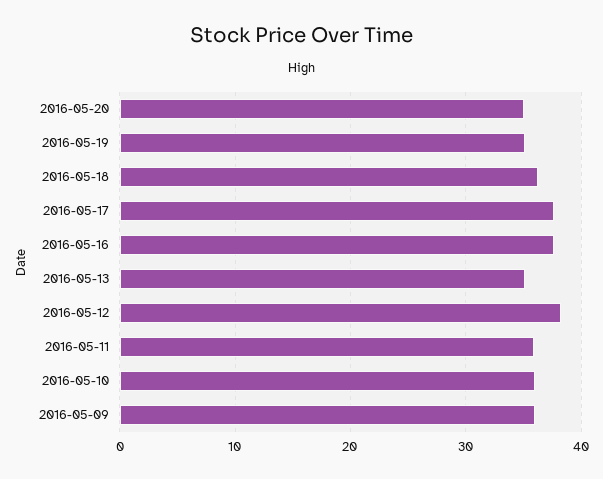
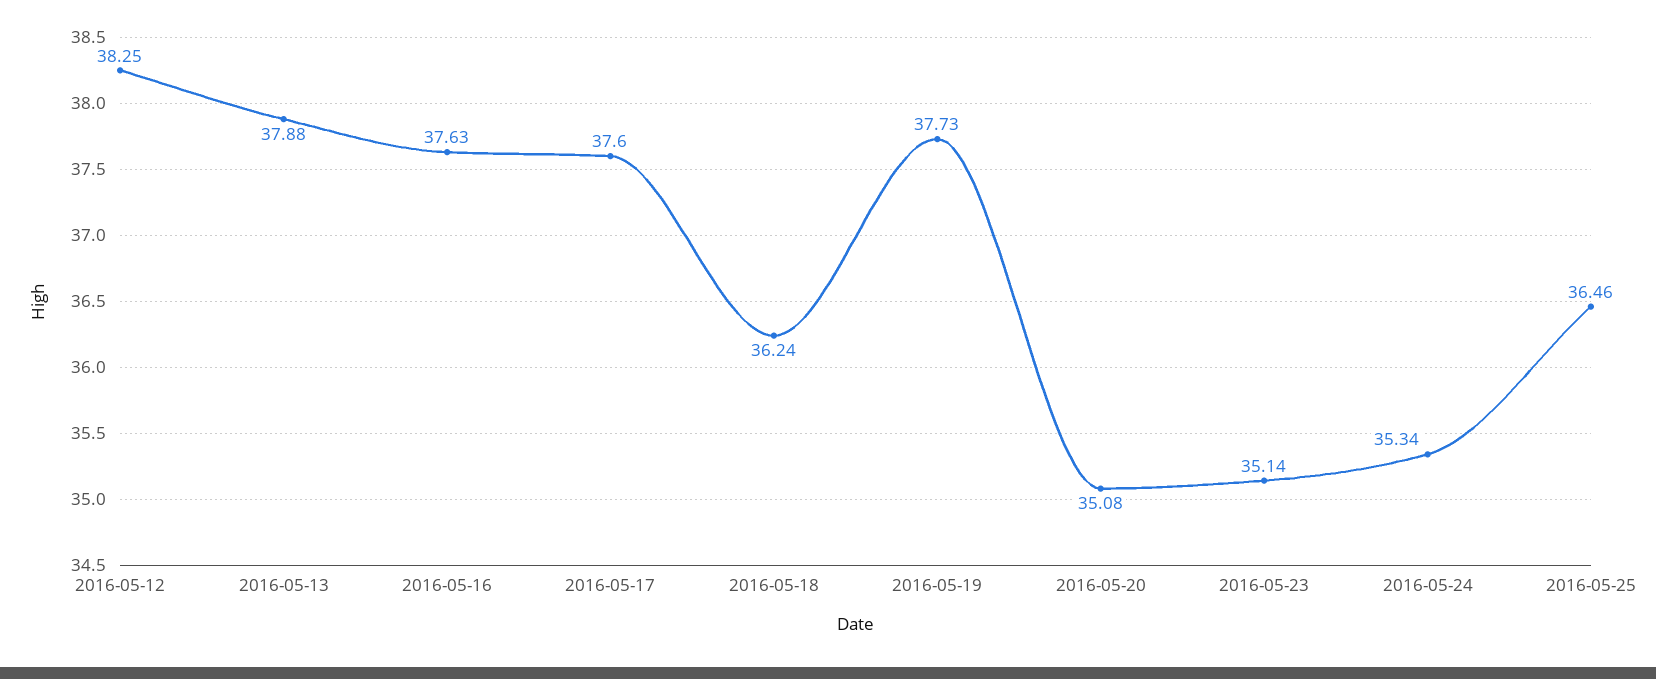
2016-05-19: 35 -> 37.73
2016-05-13: 35 -> 37.88
2016-05-11: 36 -> none
2016-05-10: 36 -> none
2016-05-09: 36 -> none
2016-05-23: none -> 35.14
2016-05-24: none -> 35.34
2016-05-25: none -> 36.46

